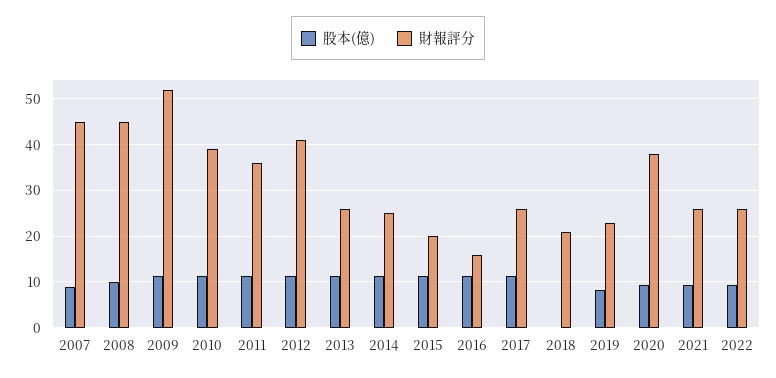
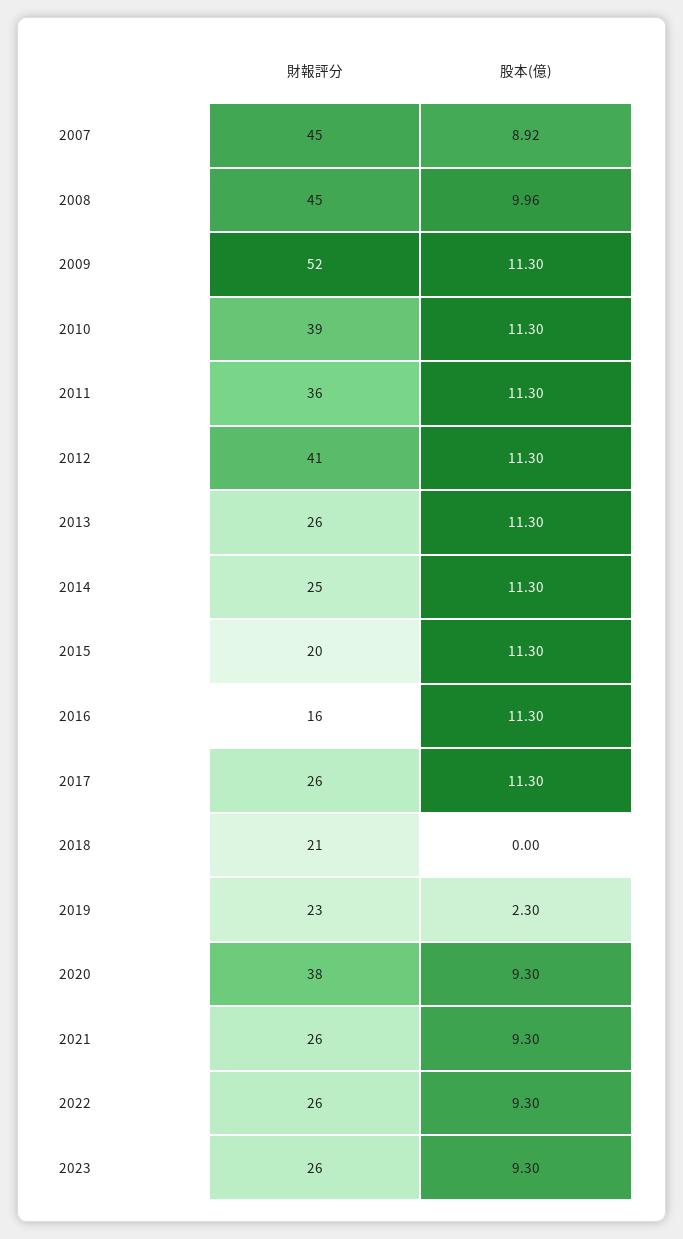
股本(億), 2019: 8 -> 2.3
財報評分, 2023: none -> 26
股本(億), 2023: none -> 9.3

